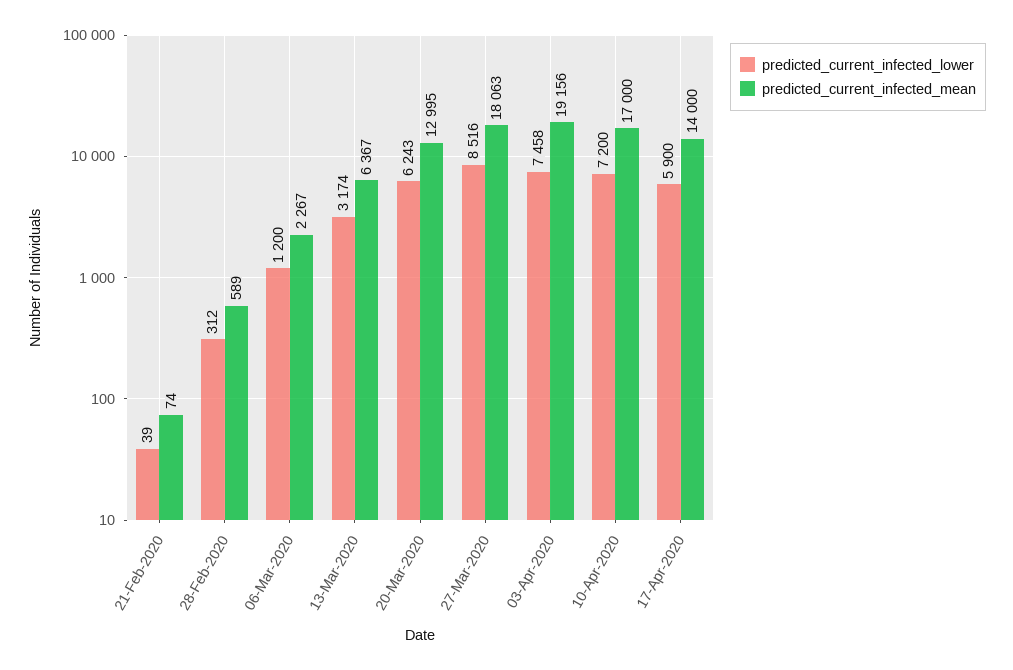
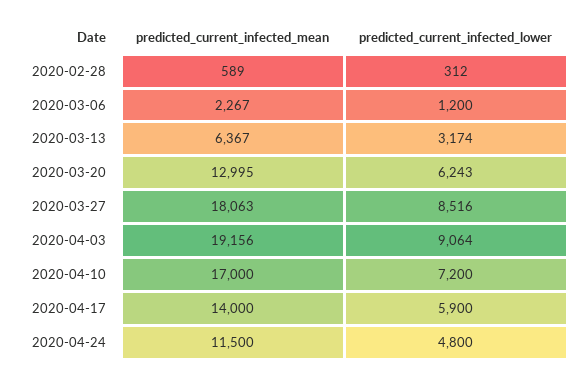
predicted_current_infected_lower, 21-Feb-2020: 39 -> none
predicted_current_infected_mean, 21-Feb-2020: 74 -> none
predicted_current_infected_lower, 03-Apr-2020: 7458 -> 9064
predicted_current_infected_mean, 2020-04-24: none -> 11500
predicted_current_infected_lower, 2020-04-24: none -> 4800

